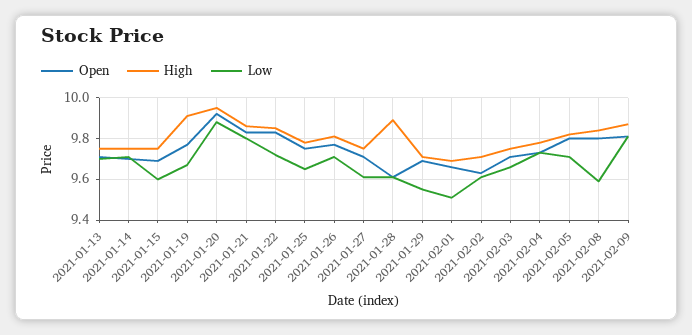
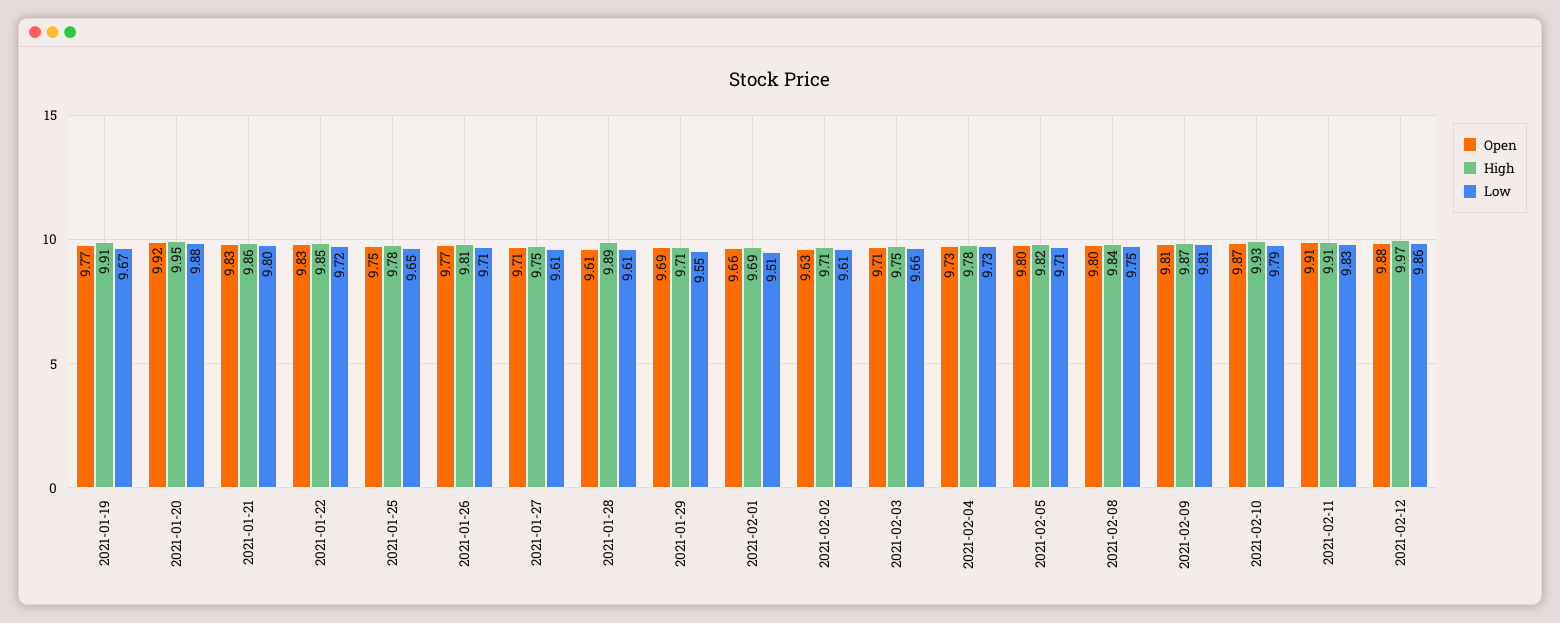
Open, 2021-01-13: 9.7 -> none
High, 2021-01-13: 9.75 -> none
Low, 2021-01-13: 9.7 -> none
Open, 2021-01-14: 9.7 -> none
High, 2021-01-14: 9.75 -> none
Low, 2021-01-14: 9.7 -> none
Open, 2021-01-15: 9.7 -> none
High, 2021-01-15: 9.75 -> none
Low, 2021-01-15: 9.6 -> none
Low, 2021-02-08: 9.6 -> 9.75
Open, 2021-02-10: none -> 9.87
High, 2021-02-10: none -> 9.93
Low, 2021-02-10: none -> 9.79
Open, 2021-02-11: none -> 9.91
High, 2021-02-11: none -> 9.91
Low, 2021-02-11: none -> 9.83
Open, 2021-02-12: none -> 9.88
High, 2021-02-12: none -> 9.97
Low, 2021-02-12: none -> 9.86

